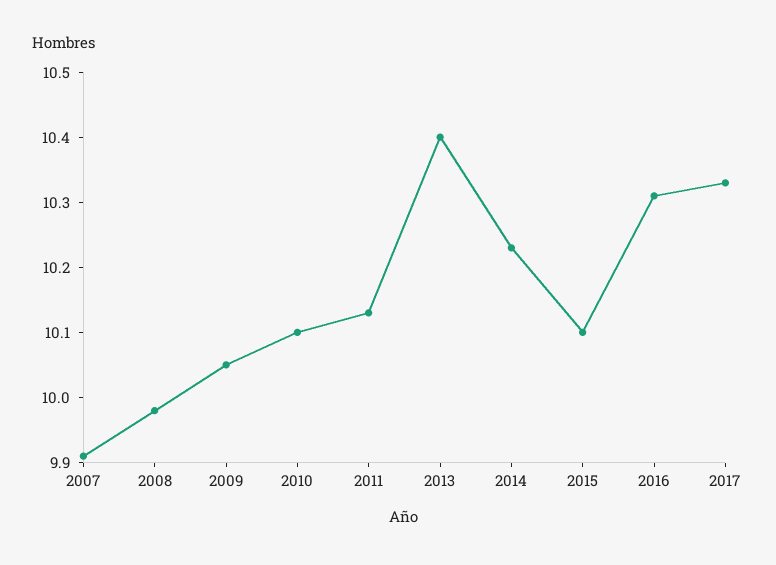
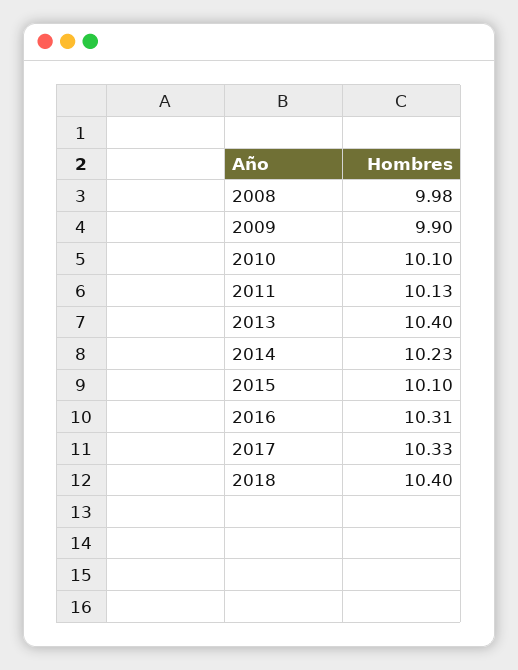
2007: 9.9 -> none
2009: 10.05 -> 9.9
2018: none -> 10.4

